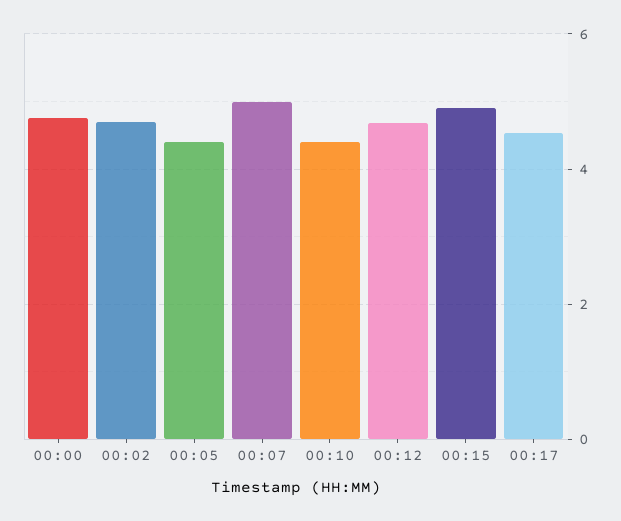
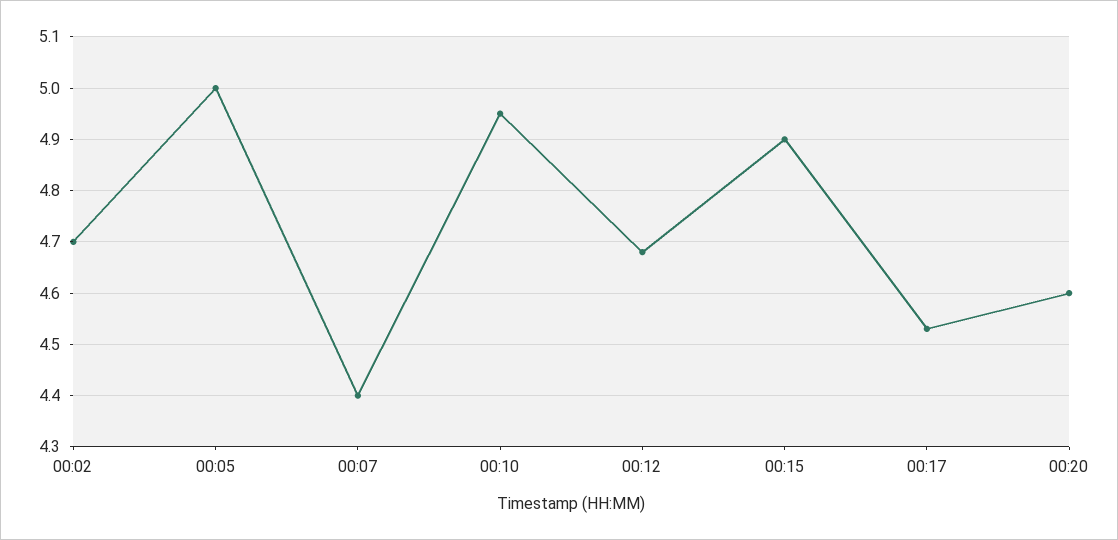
00:00: 4.8 -> none
00:05: 4.4 -> 5
00:07: 5 -> 4.4
00:10: 4.4 -> 4.95
00:20: none -> 4.6

